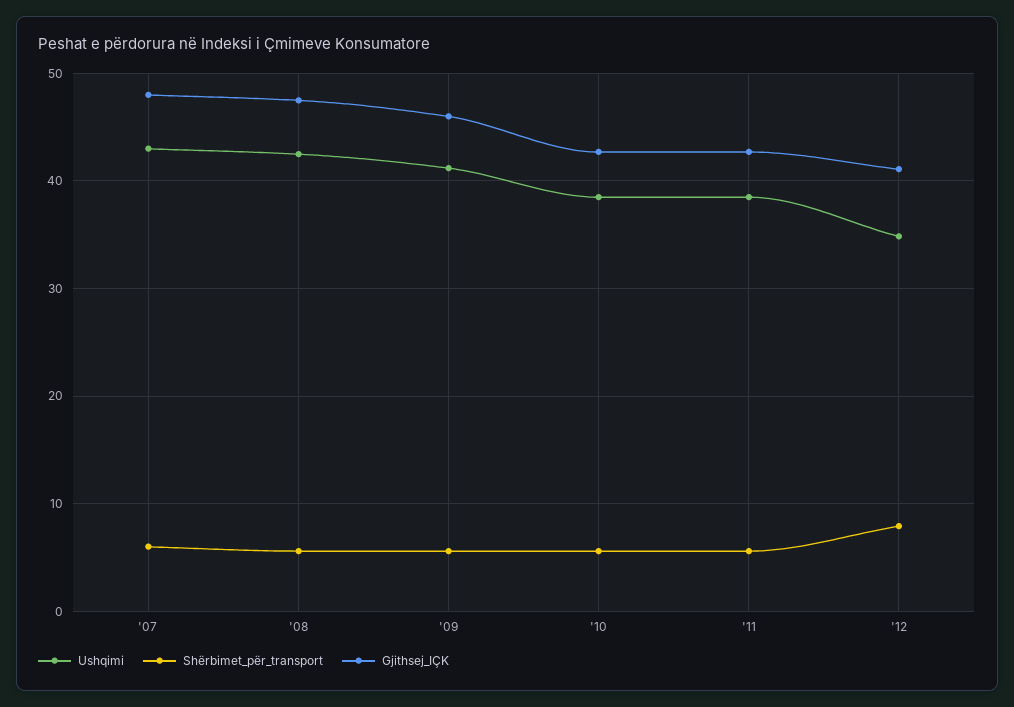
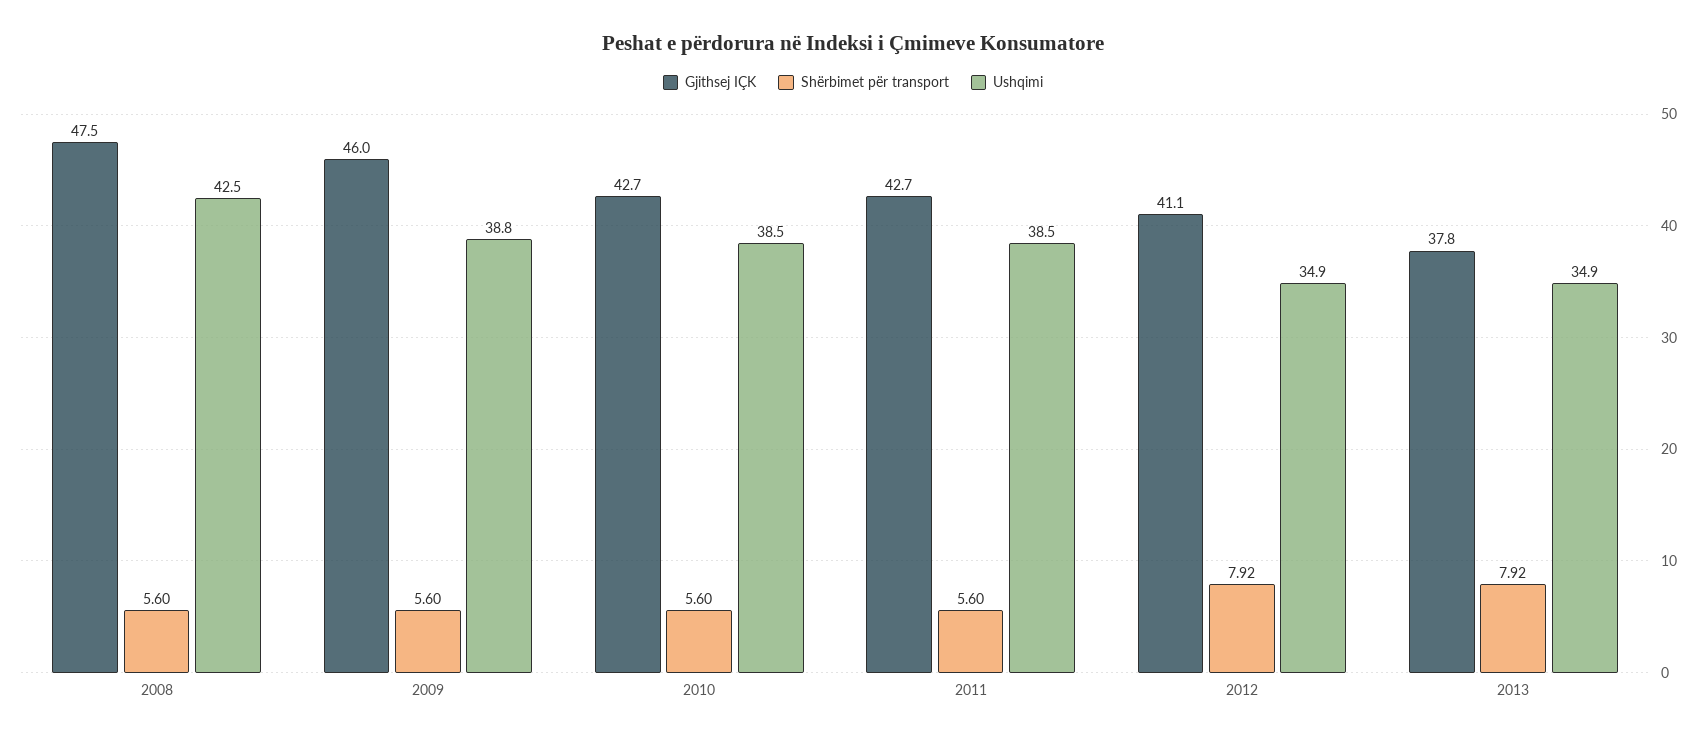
Ushqimi, '07: 43 -> none
Shërbimet_për_transport, '07: 6 -> none
Gjithsej_IÇK, '07: 48 -> none
Ushqimi, '09: 41 -> 38.8
Gjithsej_IÇK, 2013: none -> 37.8
Shërbimet_për_transport, 2013: none -> 7.92
Ushqimi, 2013: none -> 34.9

